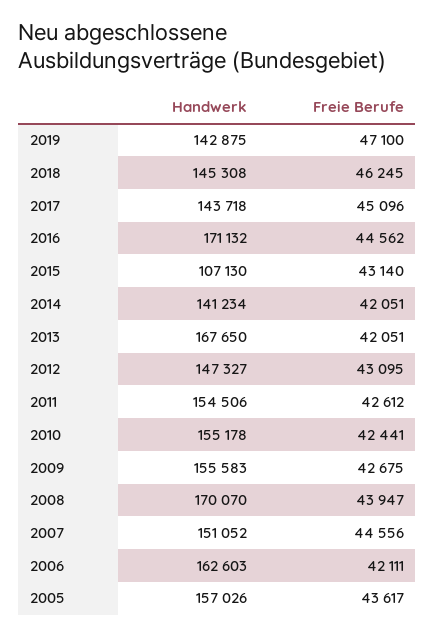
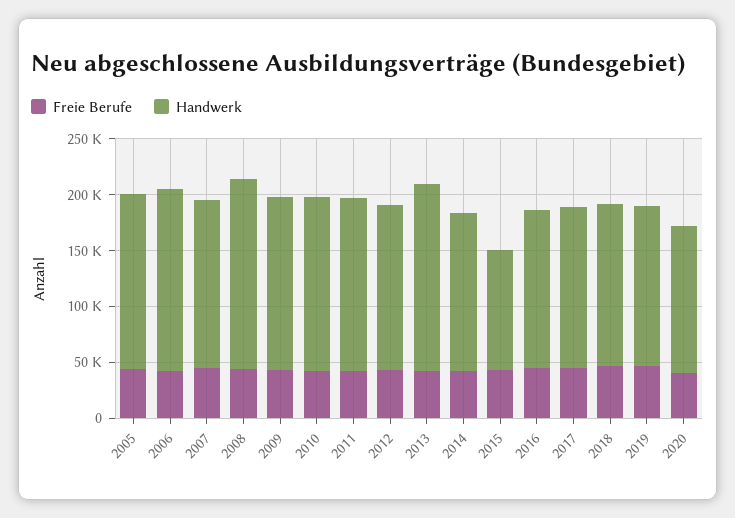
Handwerk, 2016: 171132 -> 140000
Freie Berufe, 2020: none -> 40000
Handwerk, 2020: none -> 130000

